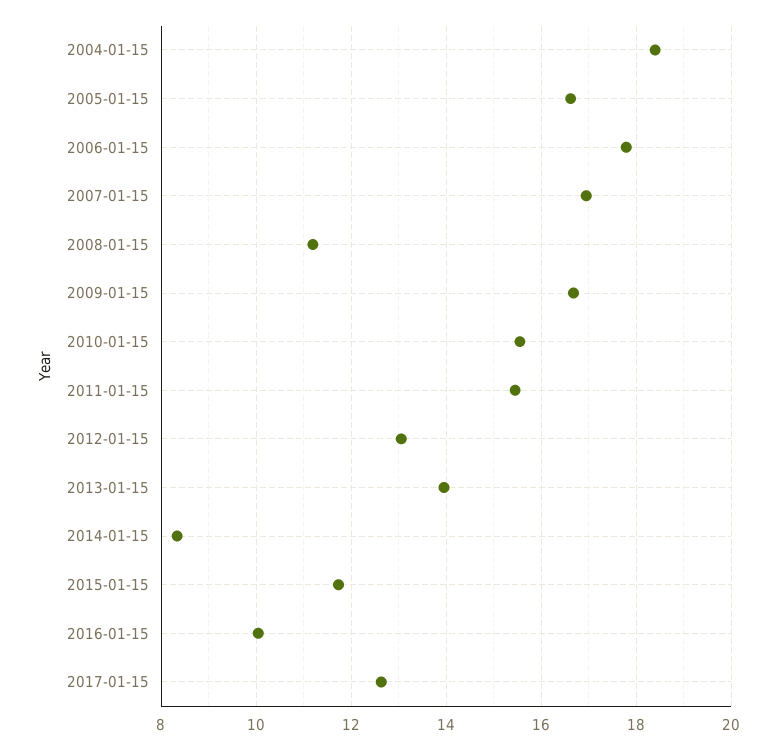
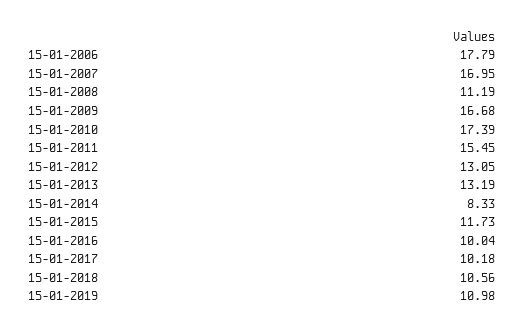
2004-01-15: 18.4 -> none
2005-01-15: 16.6 -> none
2010-01-15: 15.6 -> 17.39
2013-01-15: 14 -> 13.19
2017-01-15: 12.6 -> 10.18
15-01-2018: none -> 10.56
15-01-2019: none -> 10.98

